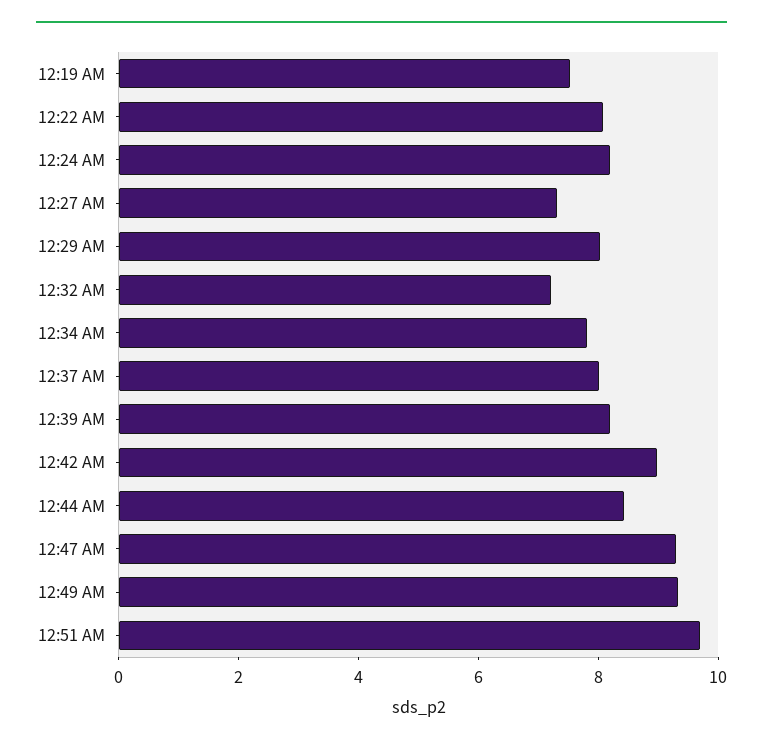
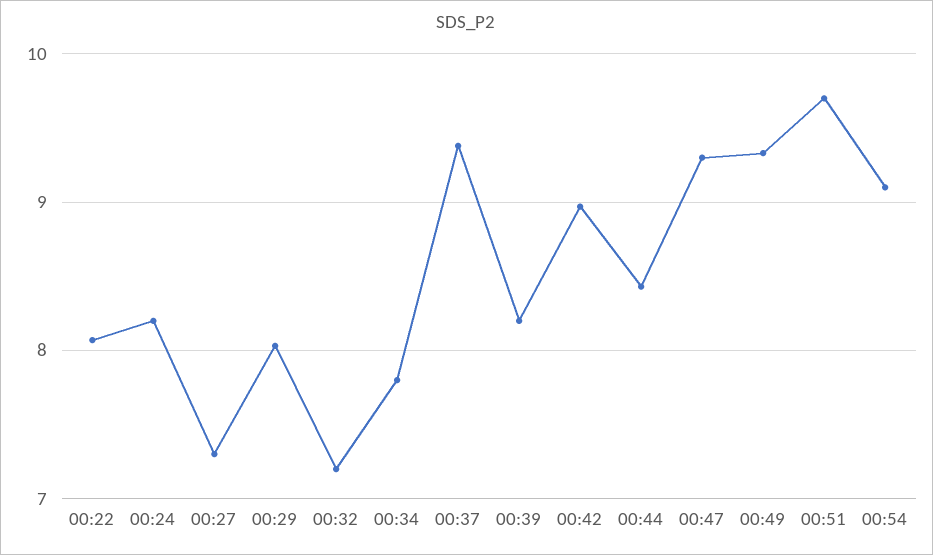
12:19 AM: 7.5 -> none
12:37 AM: 8 -> 9.4
00:54: none -> 9.1

